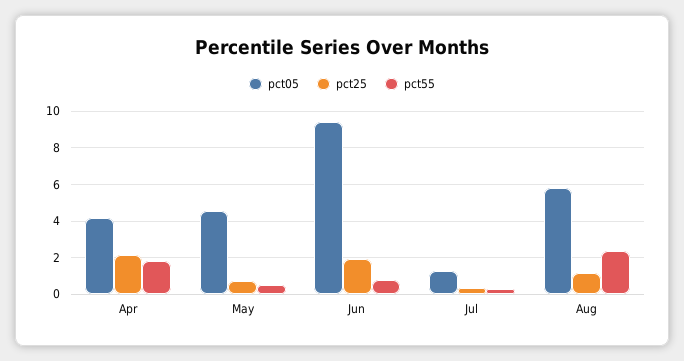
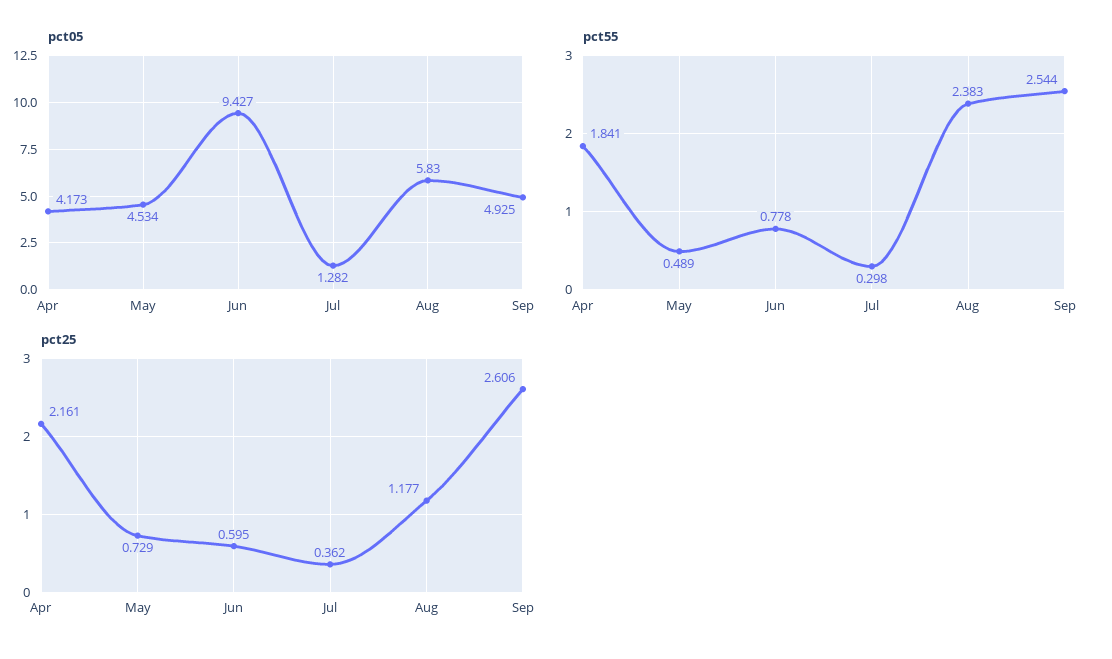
pct25, Jun: 2 -> 0.595
pct05, Sep: none -> 4.925
pct55, Sep: none -> 2.544
pct25, Sep: none -> 2.606

